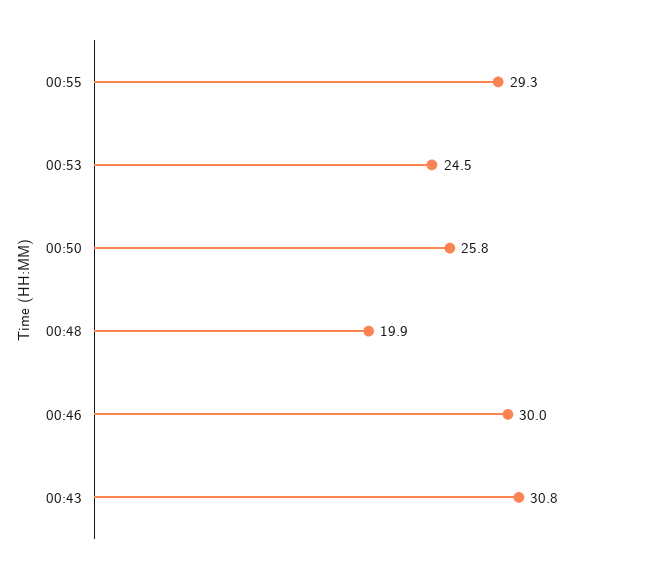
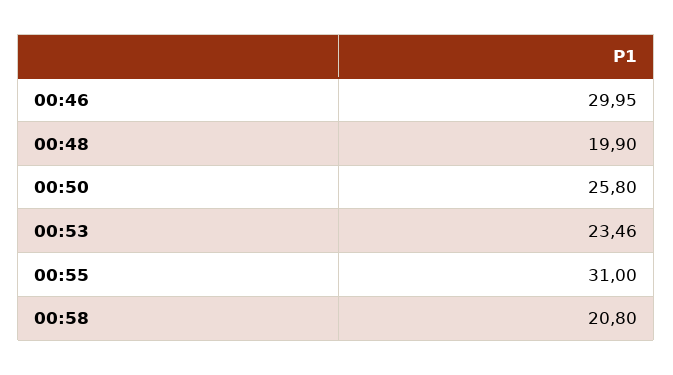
00:55: 29.3 -> 31
00:53: 24.5 -> 23.46
00:43: 30.8 -> none
00:58: none -> 20.8

